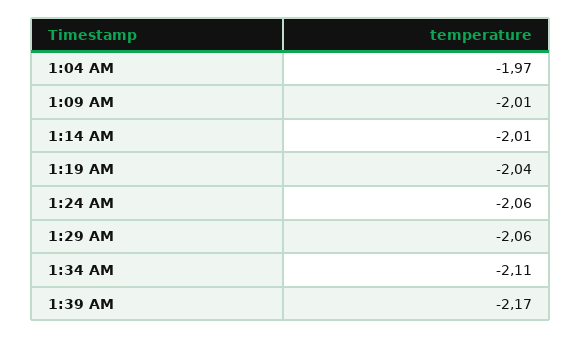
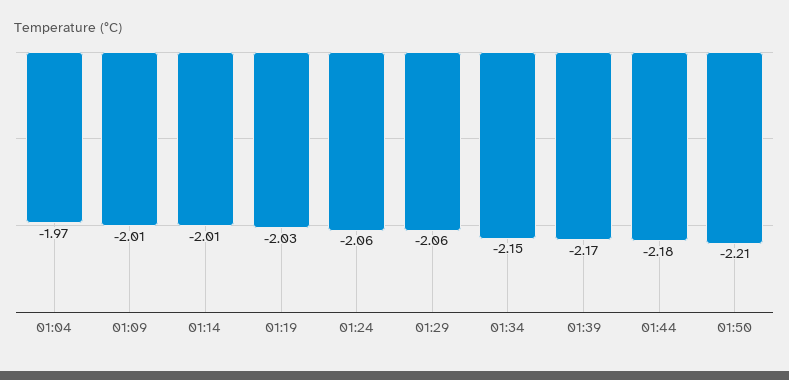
1:19 AM: -2.04 -> -2.03
1:34 AM: -2.11 -> -2.15
01:44: none -> -2.18
01:50: none -> -2.21

